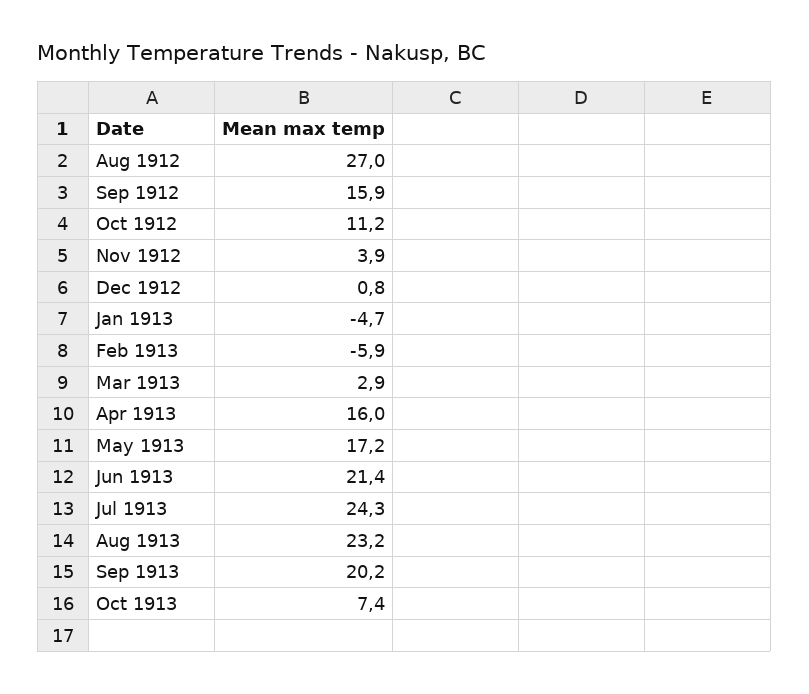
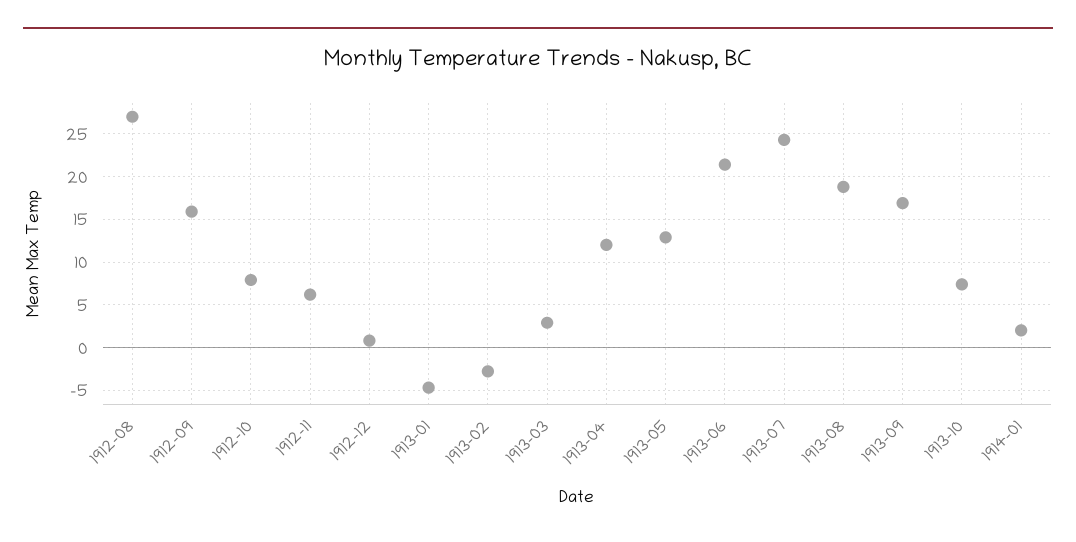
Oct 1912: 11.2 -> 8
Nov 1912: 3.9 -> 6
Feb 1913: -5.9 -> -3
Apr 1913: 16 -> 12
May 1913: 17.2 -> 13
Aug 1913: 23.2 -> 19
Sep 1913: 20.2 -> 17
1914-01: none -> 2

